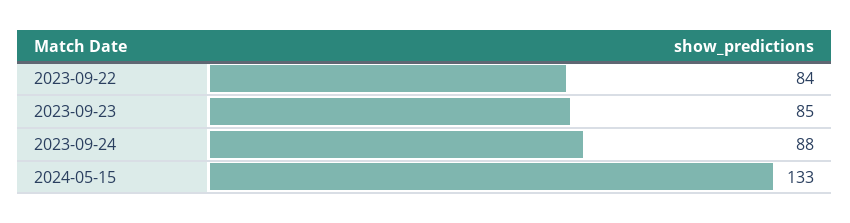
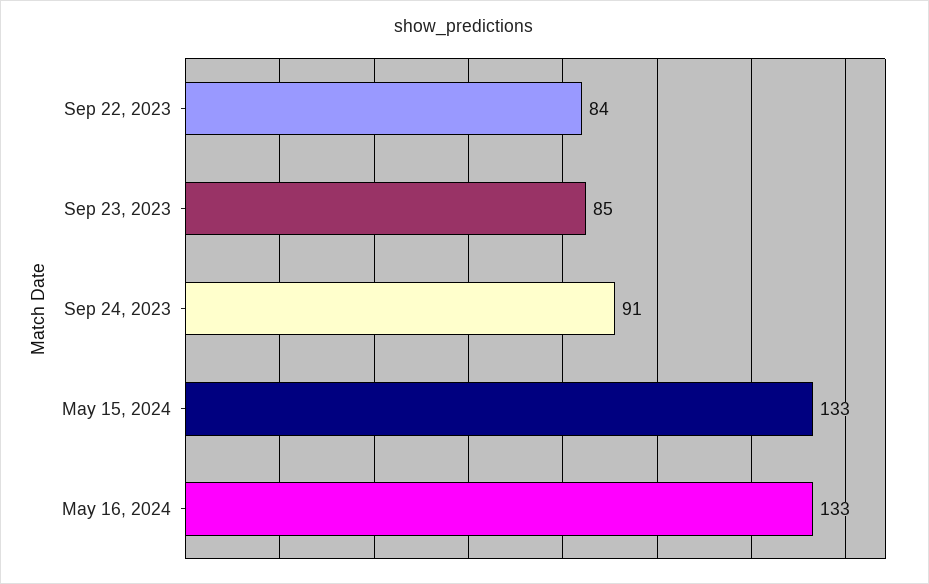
2023-09-24: 88 -> 91
May 16, 2024: none -> 133

